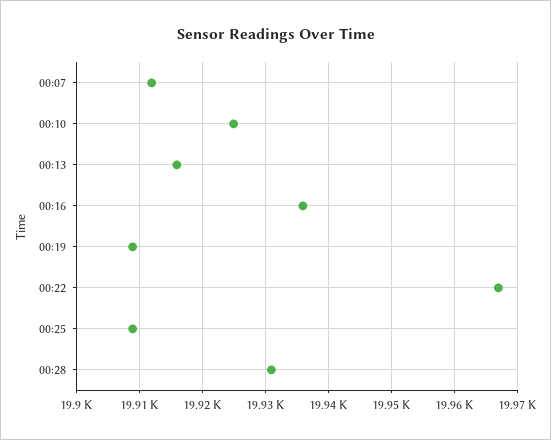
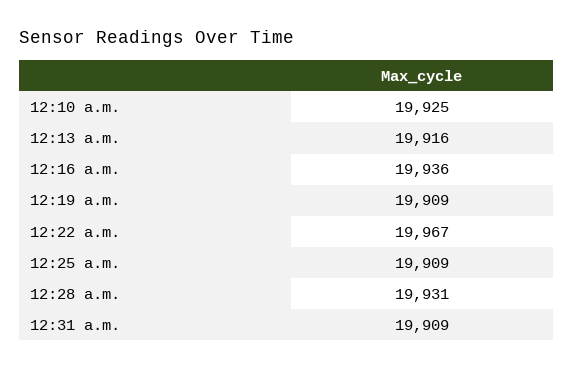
00:07: 19912 -> none
12:31 a.m.: none -> 19909

